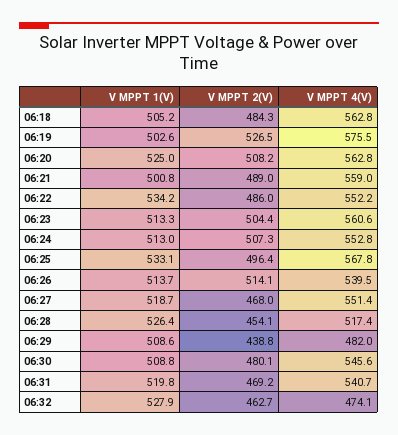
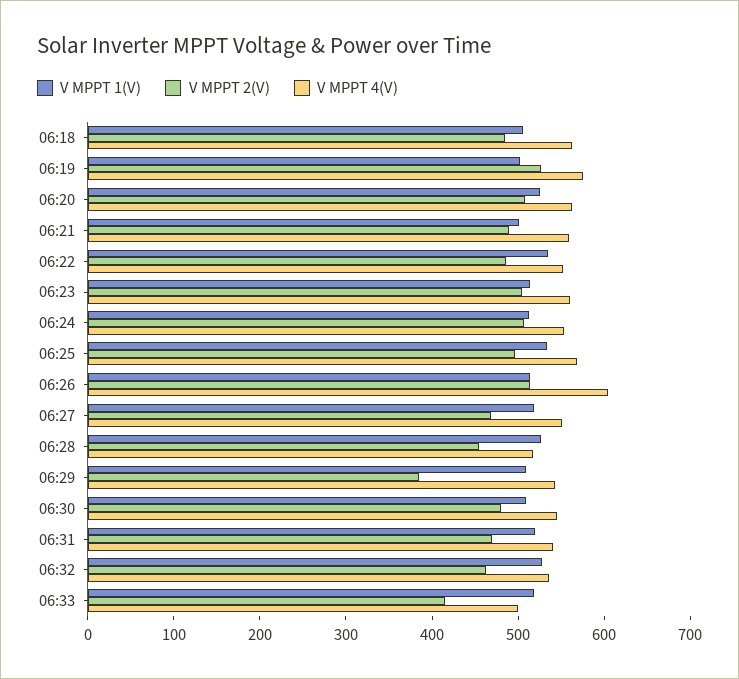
V MPPT 4(V), 06:26: 539.5 -> 600
V MPPT 2(V), 06:29: 438.8 -> 380
V MPPT 4(V), 06:29: 482 -> 540
V MPPT 4(V), 06:32: 474.1 -> 540
V MPPT 1(V), 06:33: none -> 520
V MPPT 2(V), 06:33: none -> 420
V MPPT 4(V), 06:33: none -> 500

